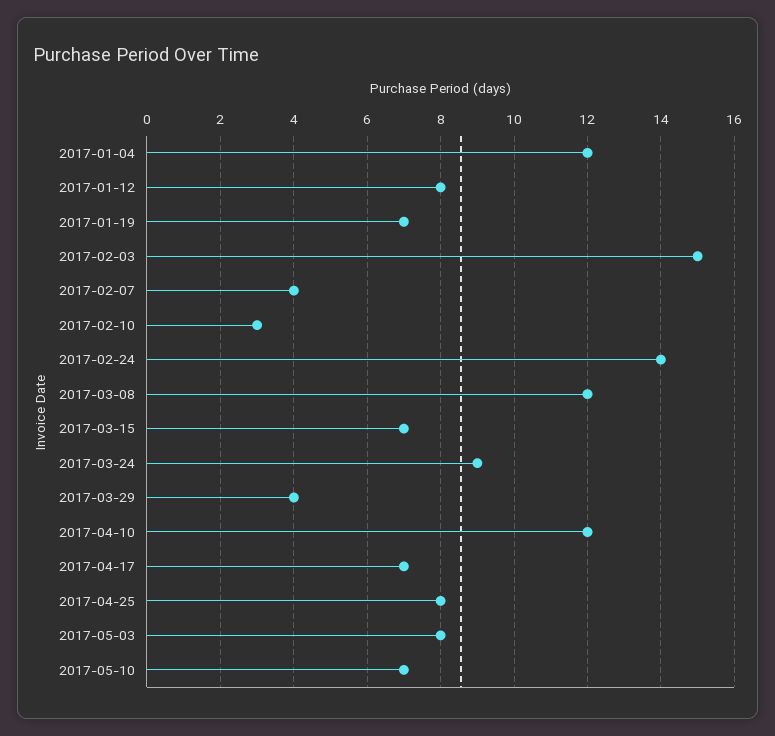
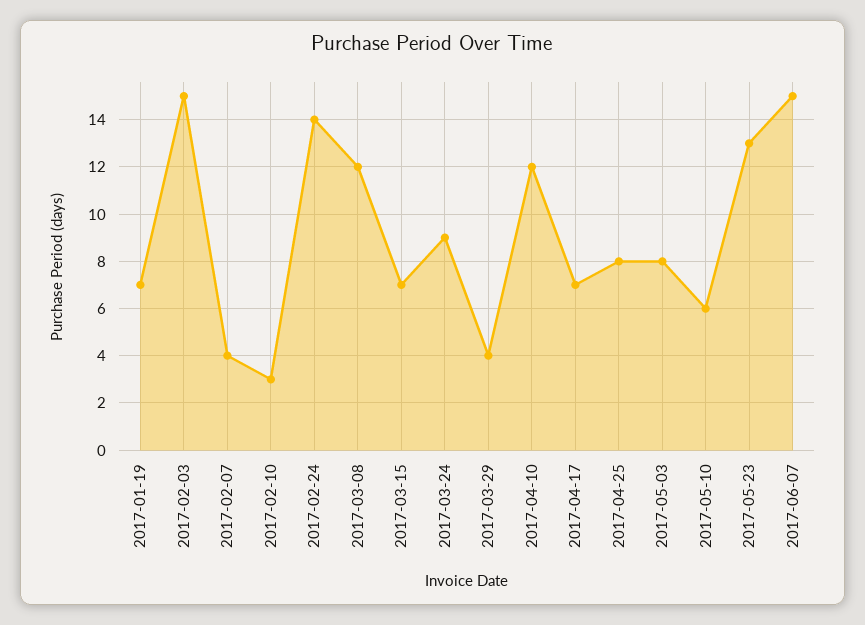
2017-01-04: 12 -> none
2017-01-12: 8 -> none
2017-05-10: 7 -> 6
2017-05-23: none -> 13
2017-06-07: none -> 15

